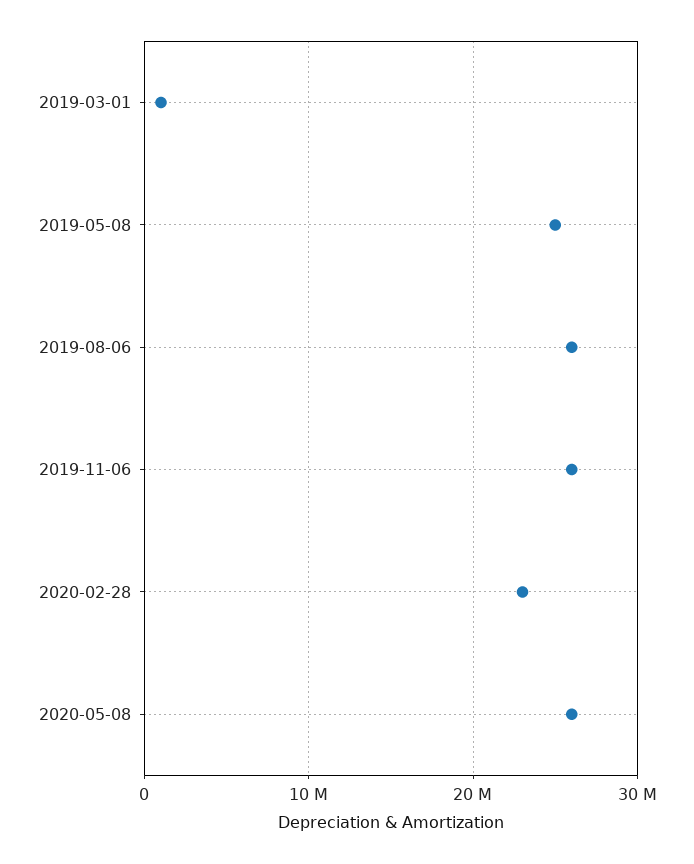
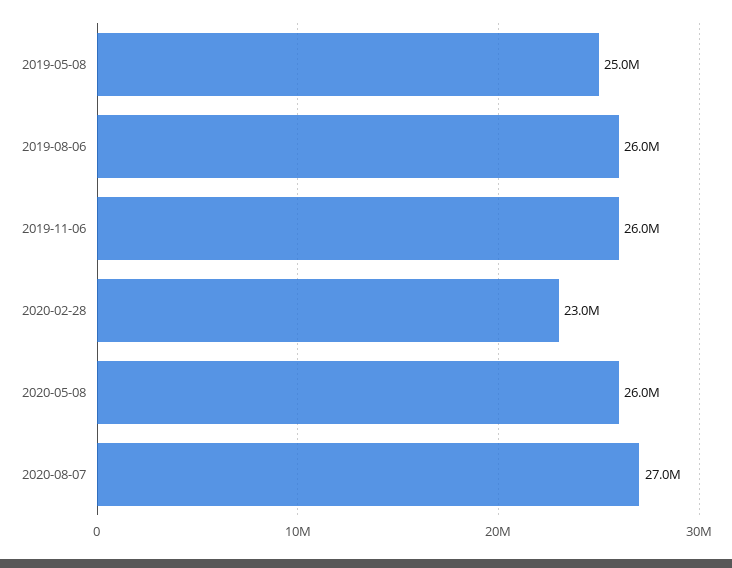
2019-03-01: 1000000 -> none
2020-08-07: none -> 27000000

